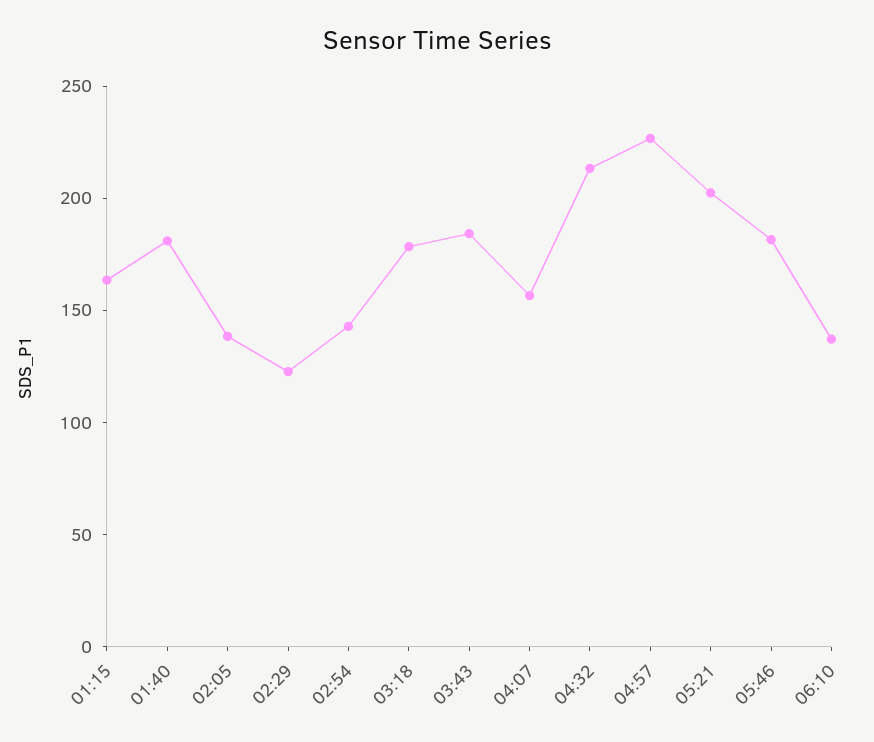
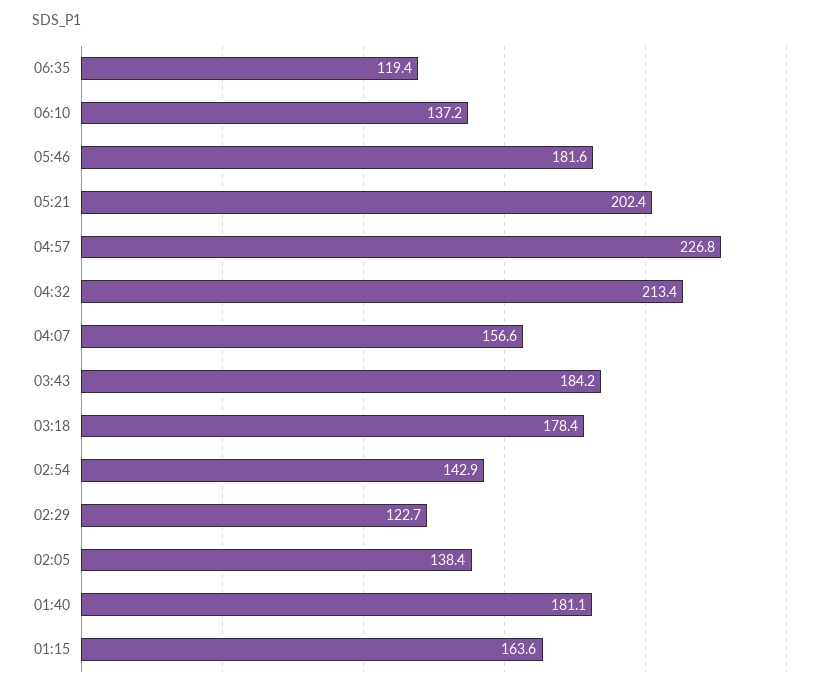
06:35: none -> 119.4

